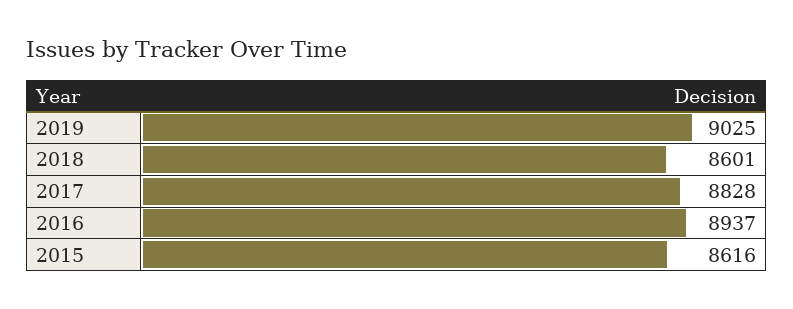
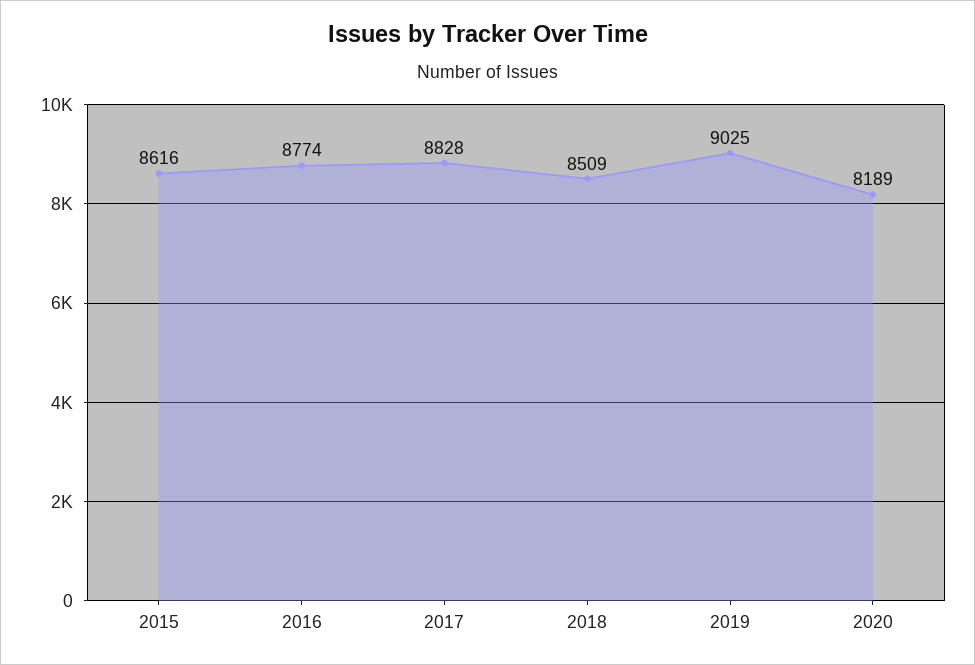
2018: 8601 -> 8509
2016: 8937 -> 8774
2020: none -> 8189

